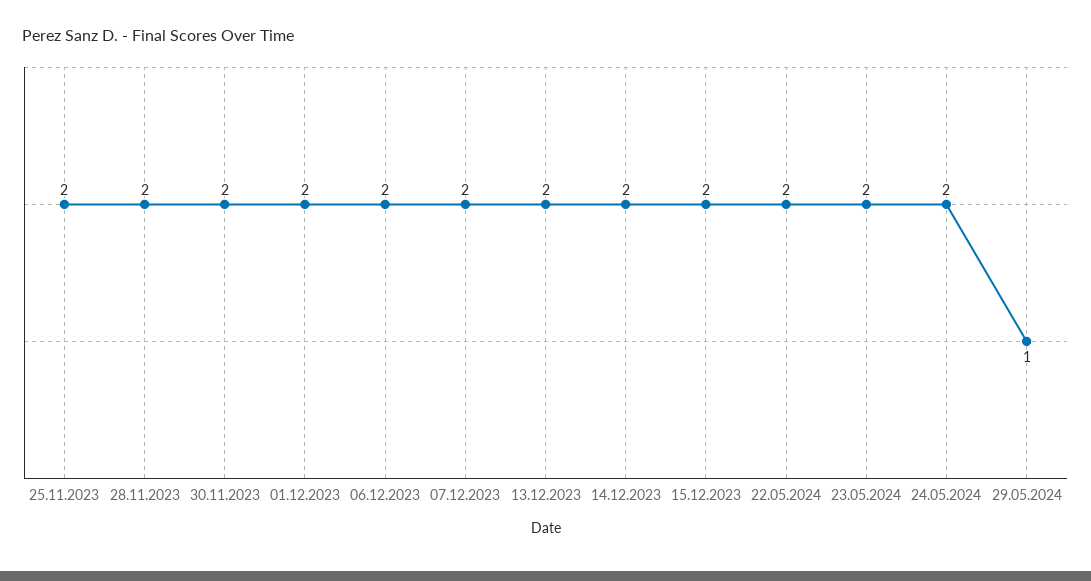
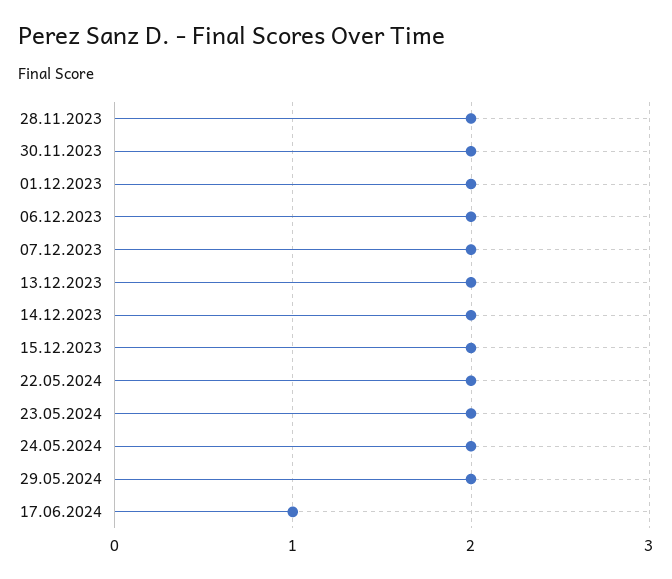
25.11.2023: 2 -> none
29.05.2024: 1 -> 2
17.06.2024: none -> 1

